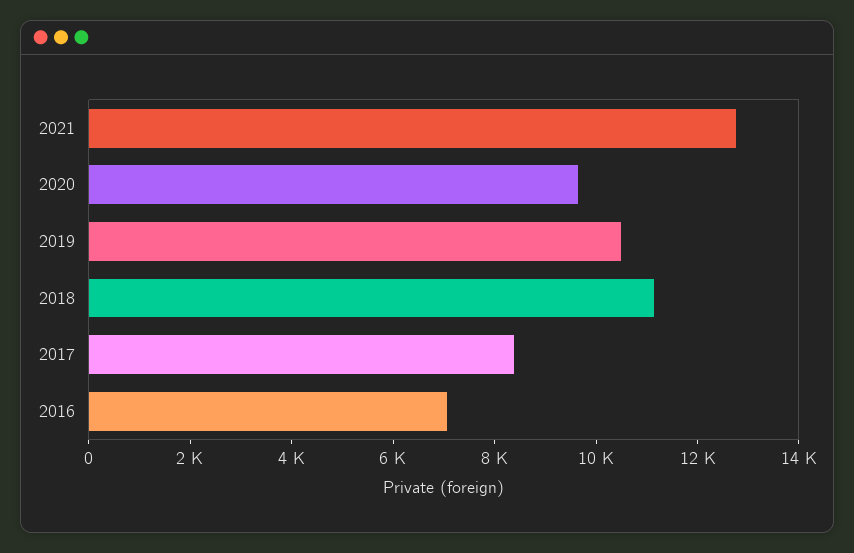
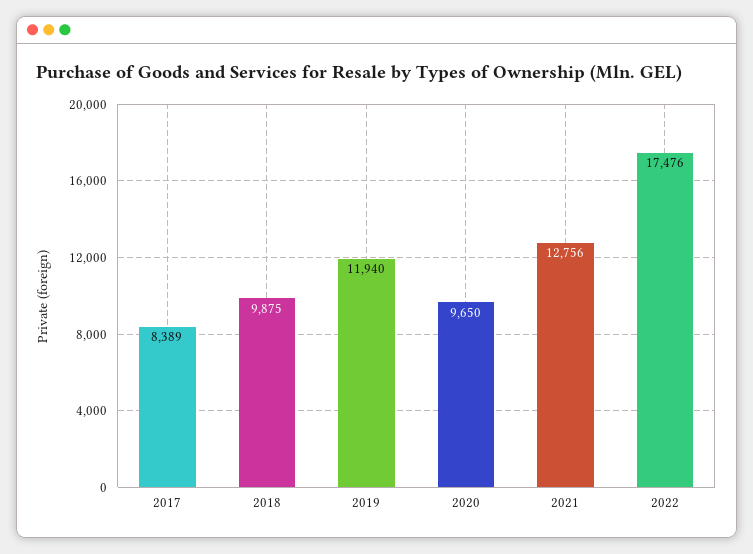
2019: 10500 -> 11940
2018: 11000 -> 9875
2016: 7000 -> none
2022: none -> 17476

